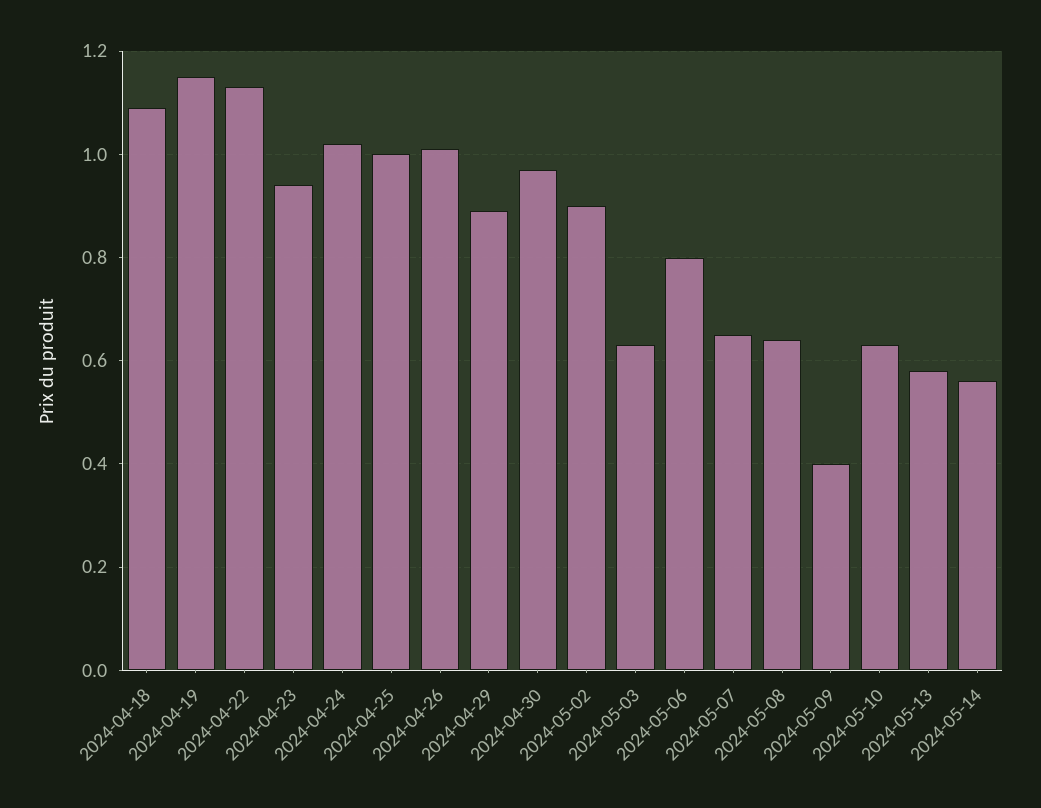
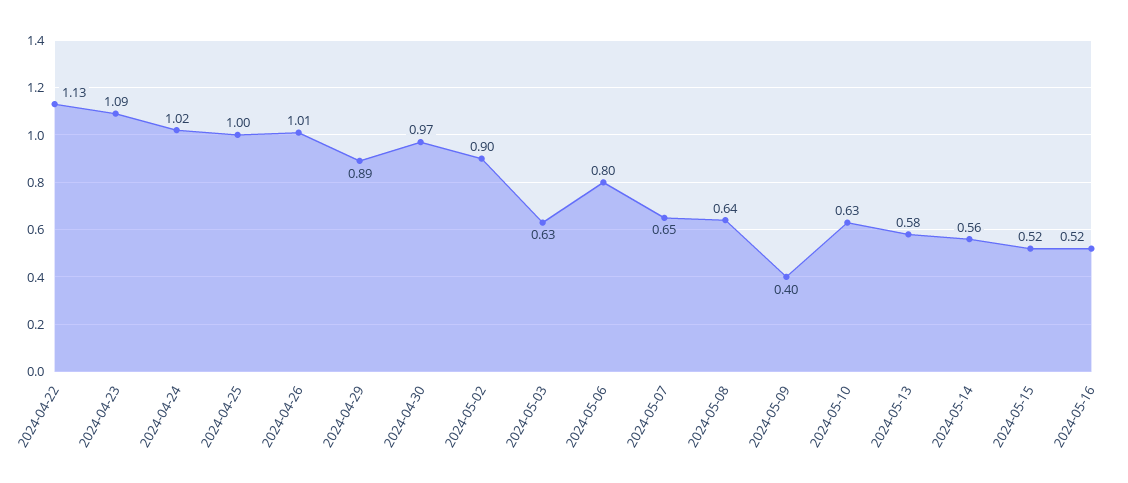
2024-04-18: 1.1 -> none
2024-04-19: 1.15 -> none
2024-04-23: 0.95 -> 1.09
2024-05-15: none -> 0.52
2024-05-16: none -> 0.52

